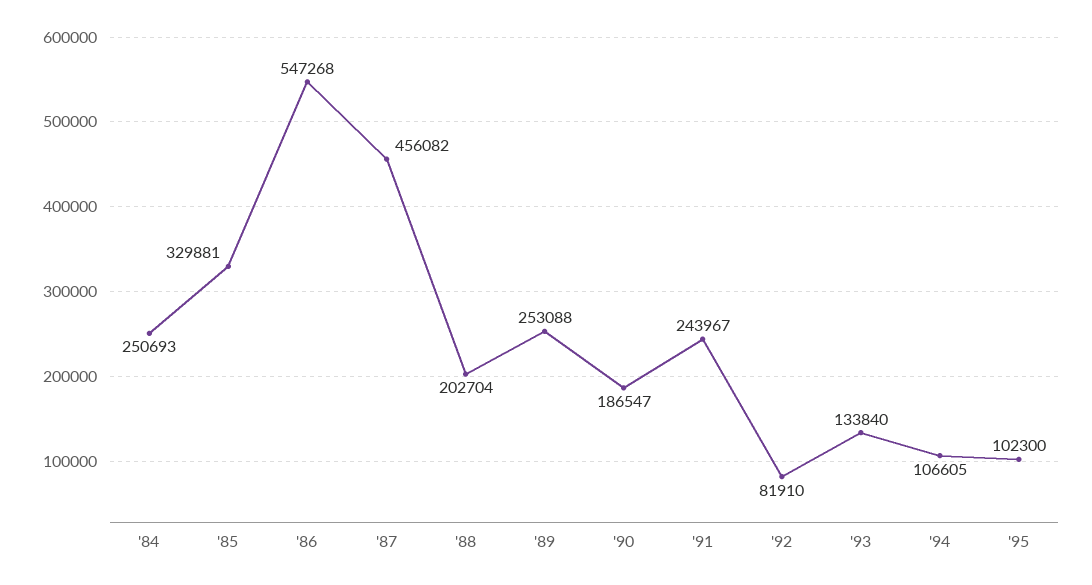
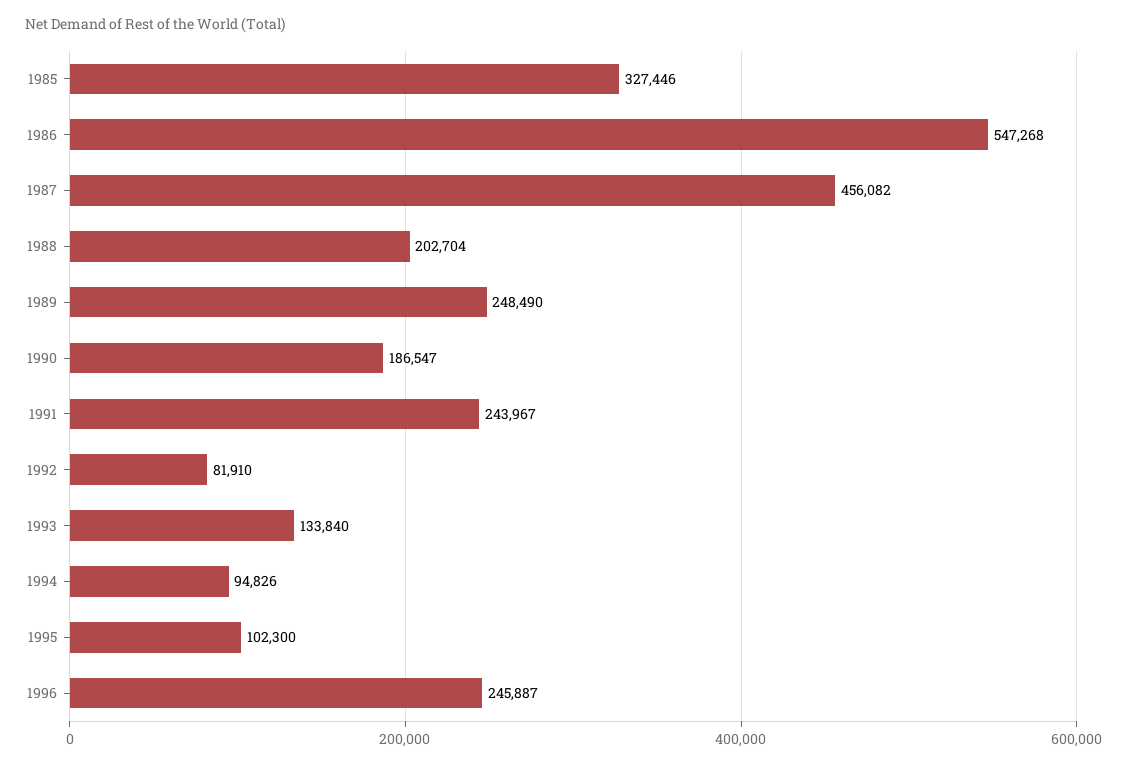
'84: 250693 -> none
'85: 329881 -> 327446
'89: 253088 -> 248490
'94: 106605 -> 94826
1996: none -> 245887

